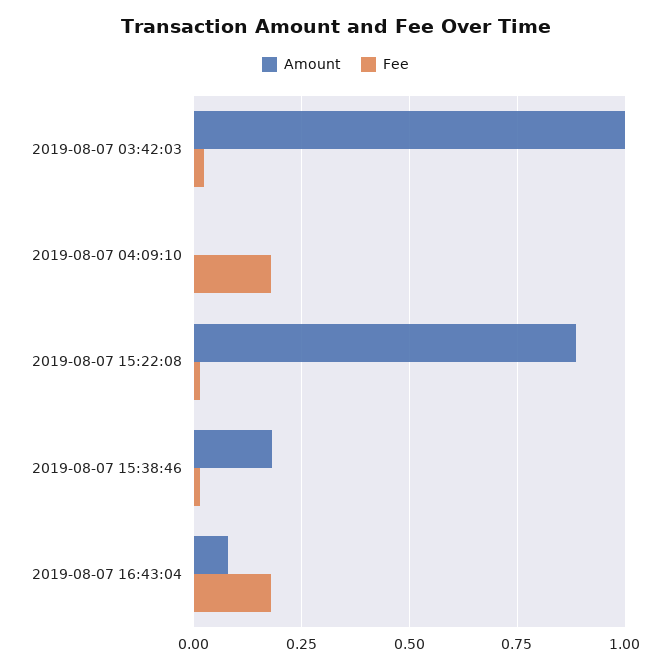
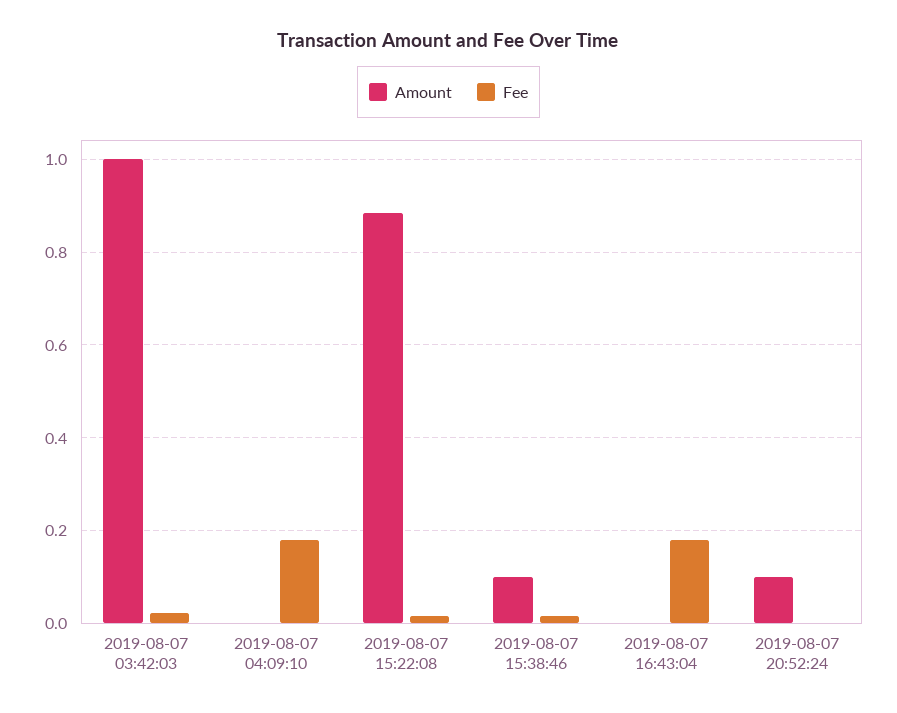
Amount, 2019-08-07 15:38:46: 0.175 -> 0.1
Amount, 2019-08-07 16:43:04: 0.075 -> 0
Amount, 2019-08-07 20:52:24: none -> 0.1
Fee, 2019-08-07 20:52:24: none -> 0

